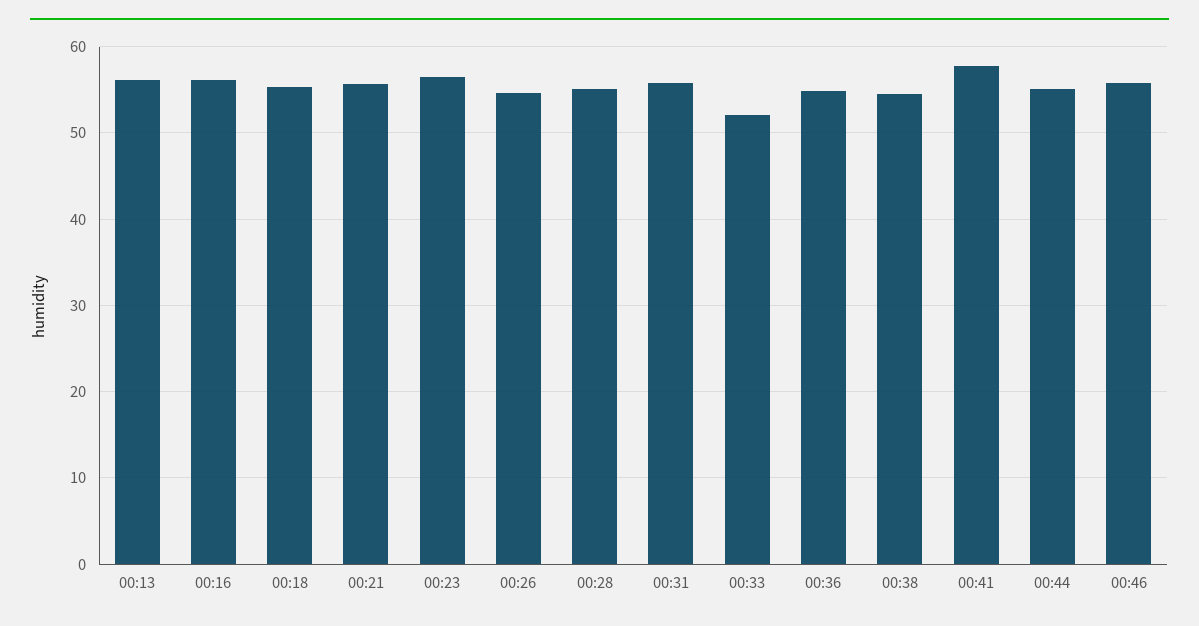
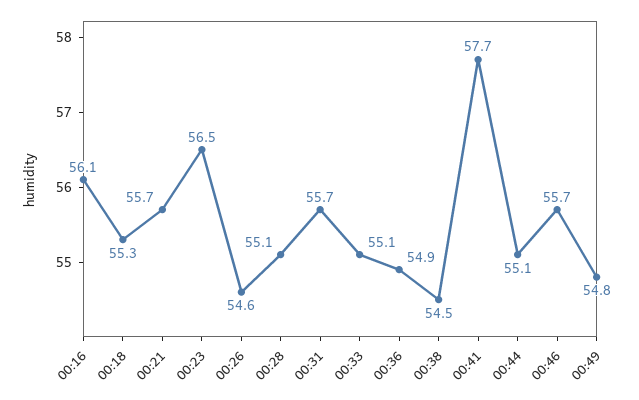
00:13: 56 -> none
00:33: 52 -> 55.1
00:49: none -> 54.8

